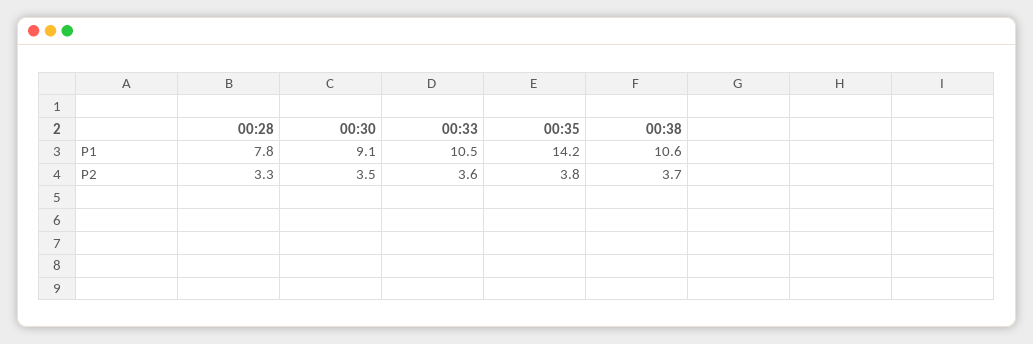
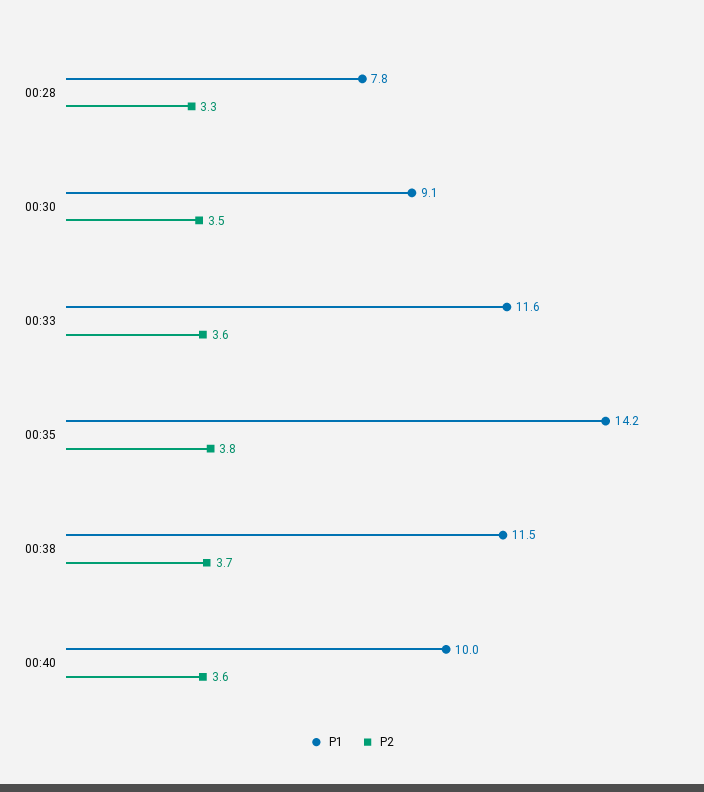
P1, 00:33: 10.5 -> 11.6
P1, 00:38: 10.6 -> 11.5
P1, 00:40: none -> 10
P2, 00:40: none -> 3.6

